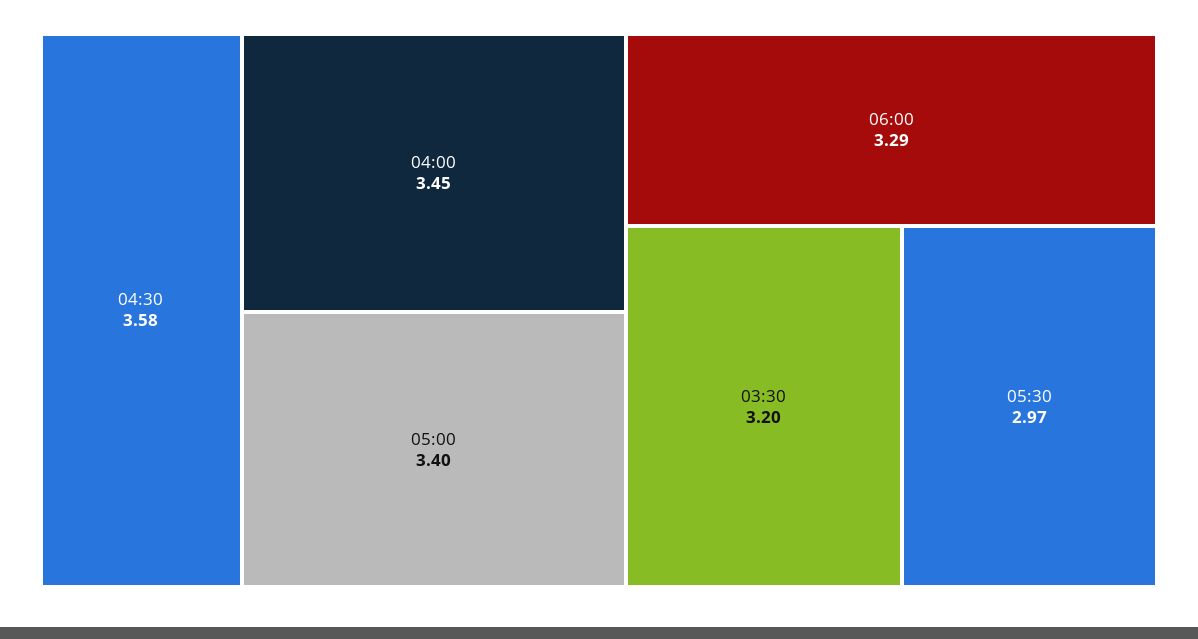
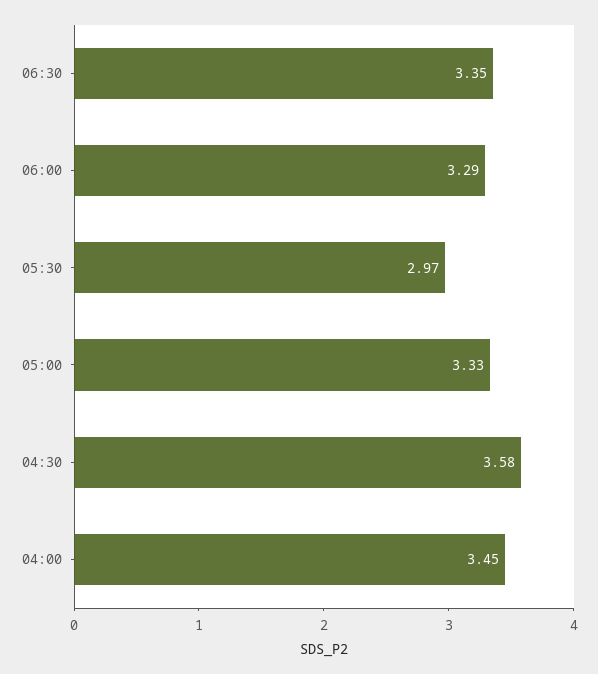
05:00: 3.4 -> 3.33
03:30: 3.2 -> none
06:30: none -> 3.35

